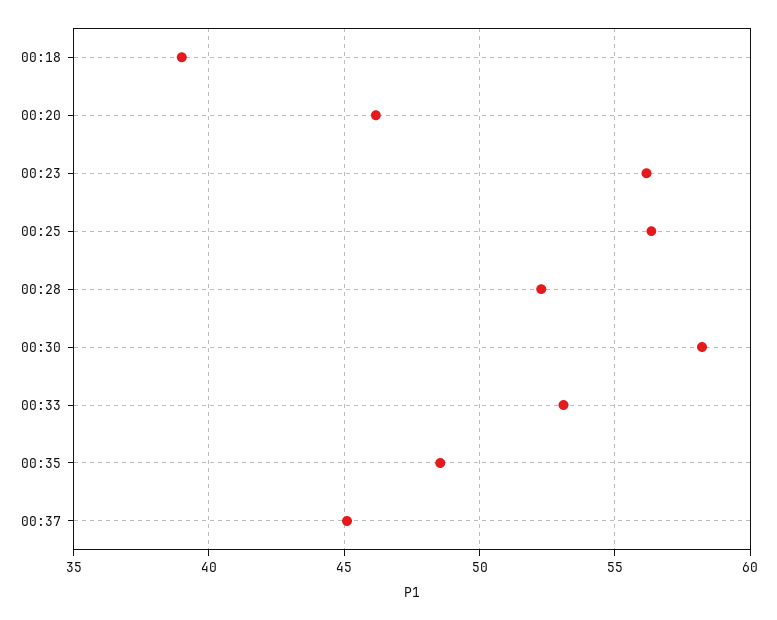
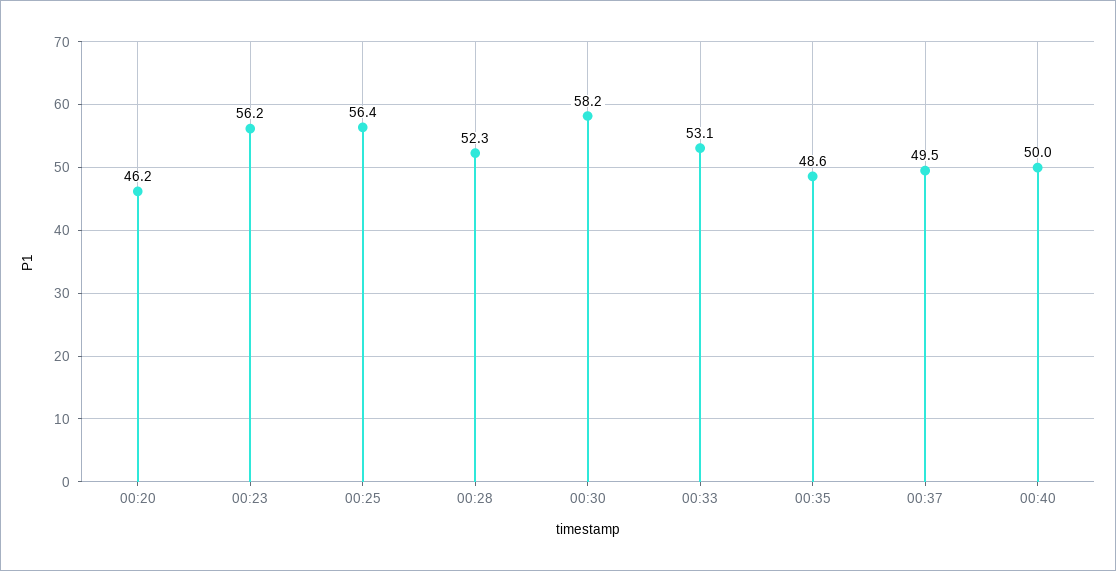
00:18: 39 -> none
00:37: 45 -> 49.5
00:40: none -> 50

